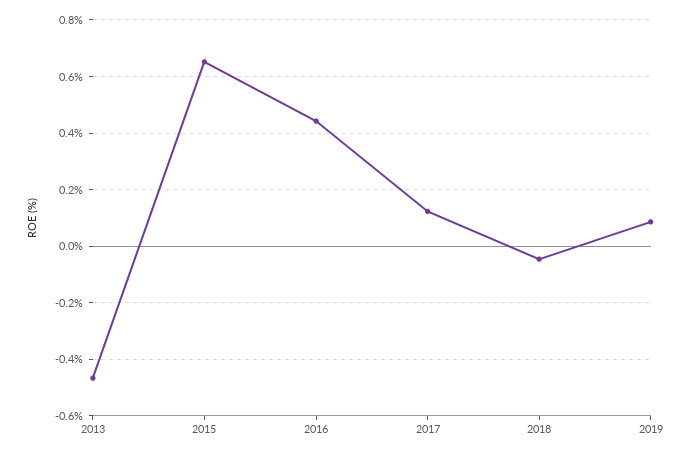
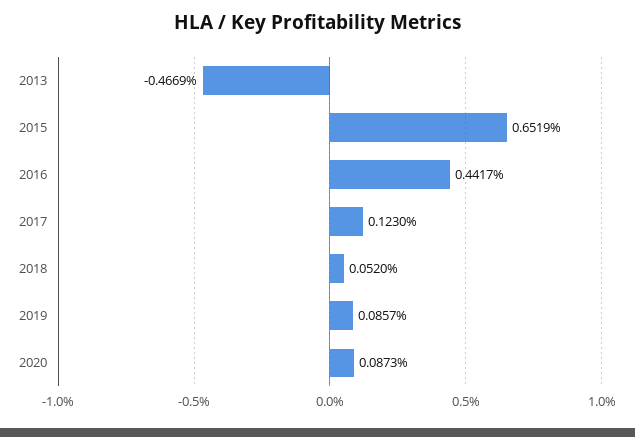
2018: -0.05 -> 0.052
2020: none -> 0.0873

